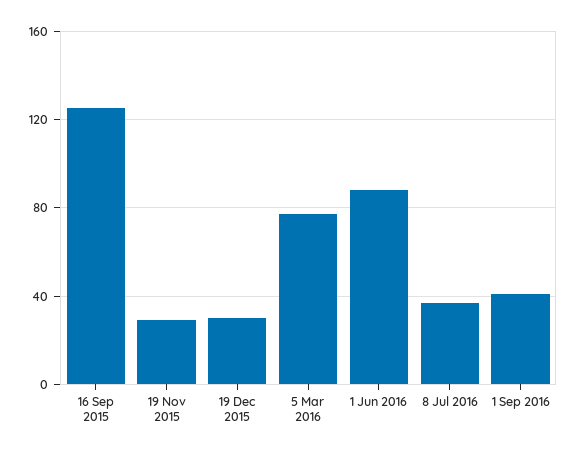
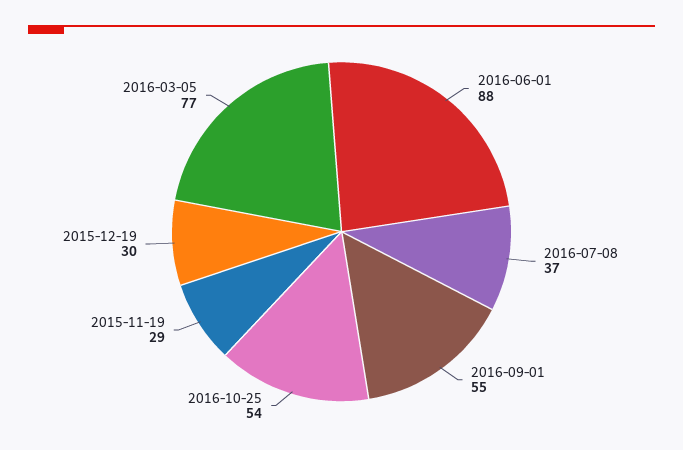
16 Sep 2015: 125 -> none
1 Sep 2016: 40 -> 55
2016-10-25: none -> 54

